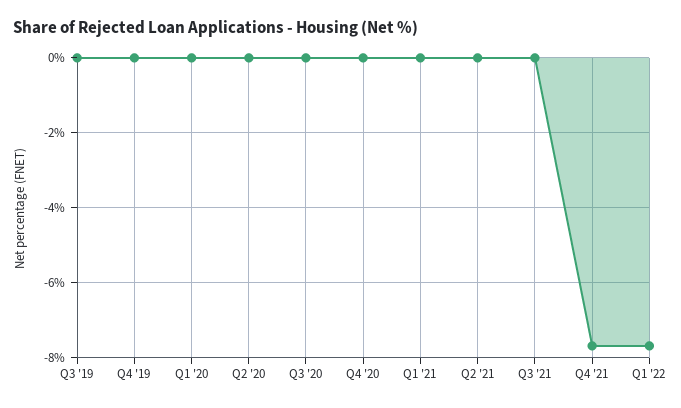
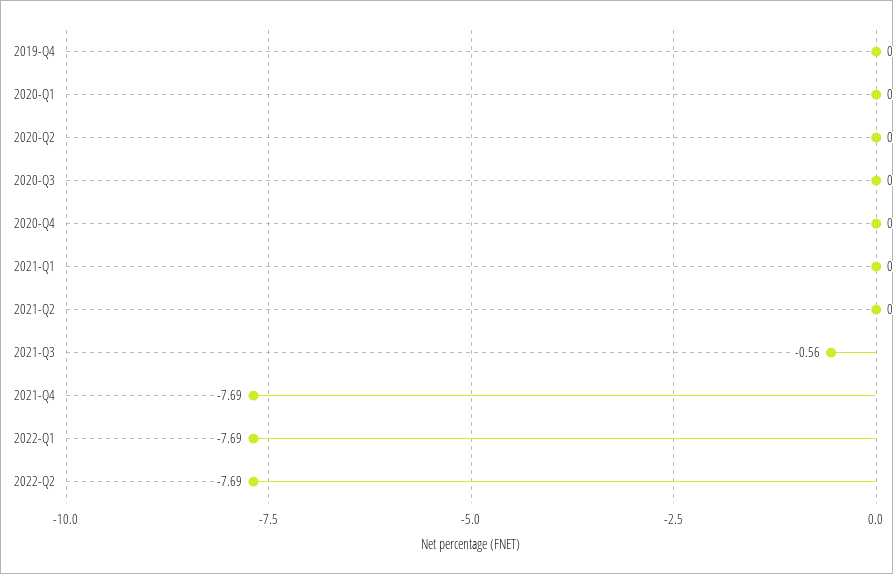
Q3 '19: 0 -> none
Q3 '21: 0 -> -0.56
2022-Q2: none -> -7.69

